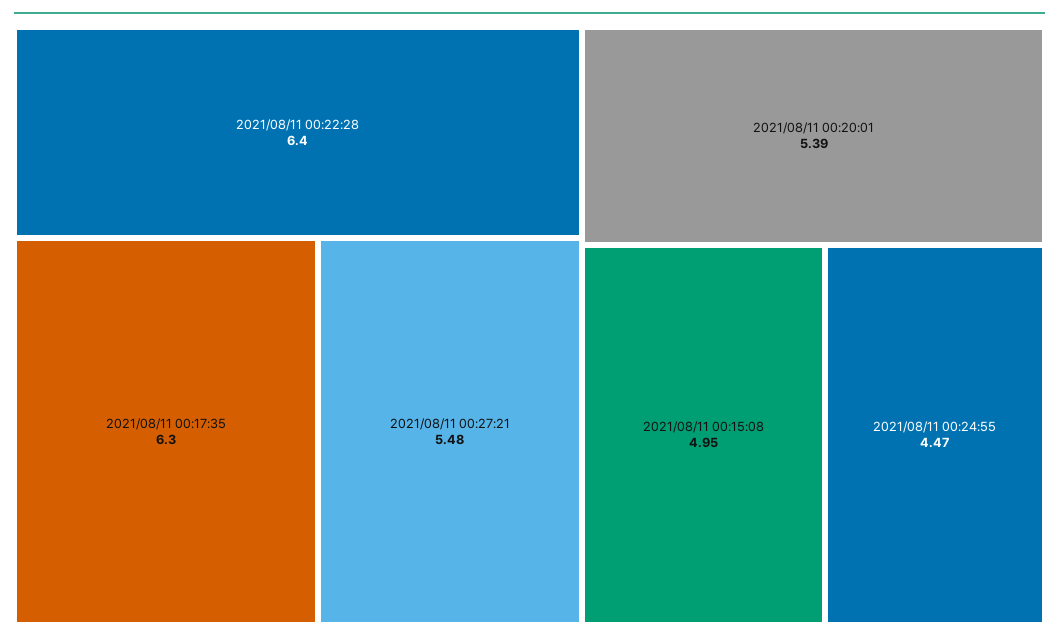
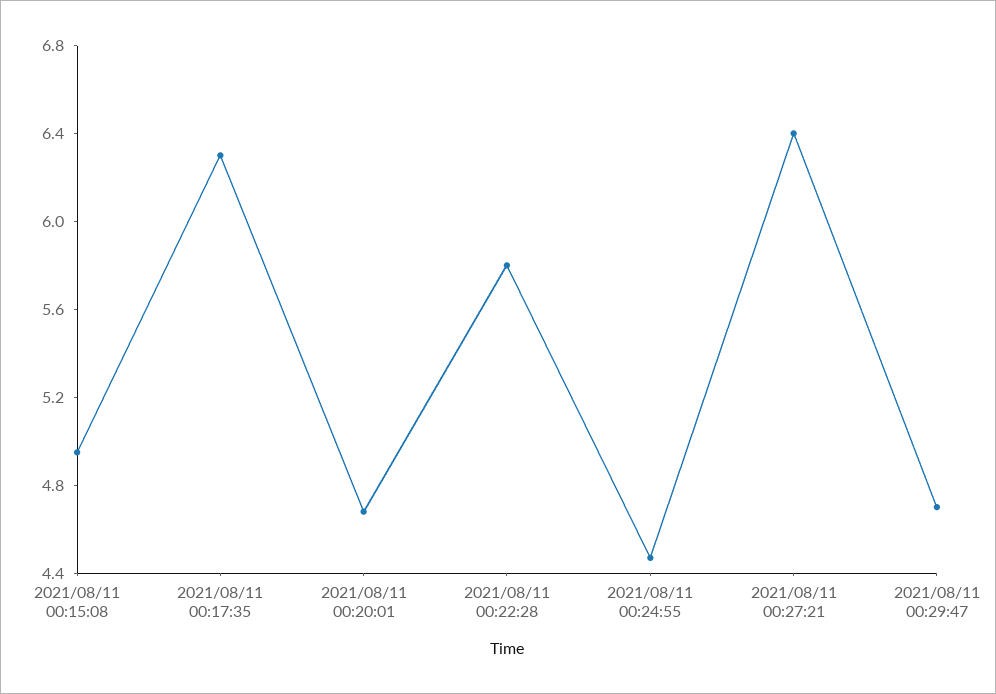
2021/08/11 00:22:28: 6.4 -> 5.8
2021/08/11 00:27:21: 5.48 -> 6.4
2021/08/11 00:20:01: 5.39 -> 4.7
2021/08/11 00:29:47: none -> 4.7

